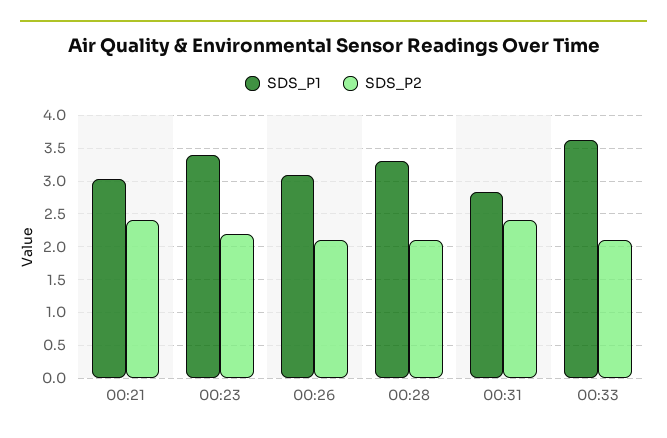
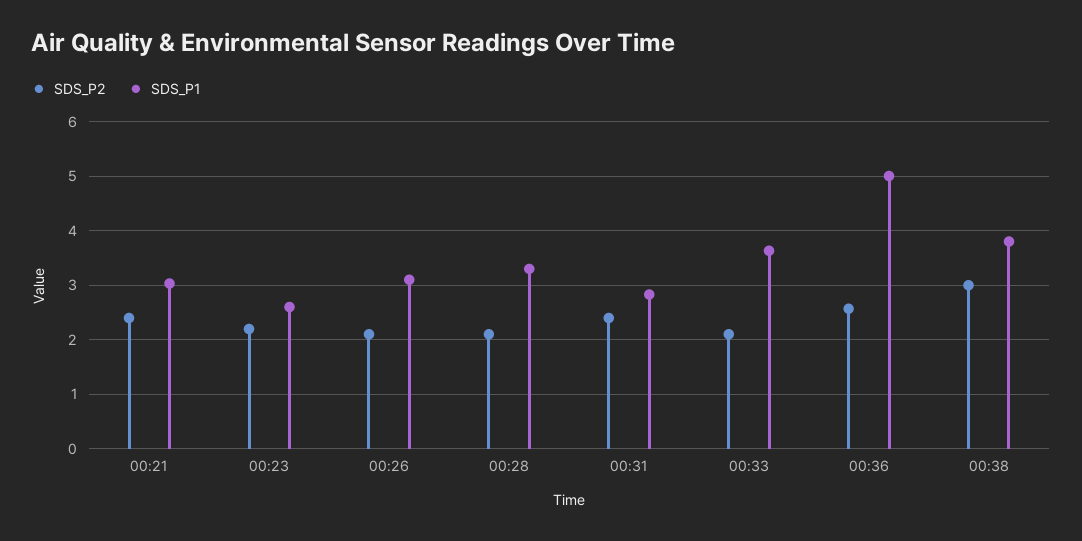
SDS_P1, 00:23: 3.4 -> 2.6
SDS_P2, 00:36: none -> 2.6
SDS_P1, 00:36: none -> 5
SDS_P2, 00:38: none -> 3
SDS_P1, 00:38: none -> 3.8

